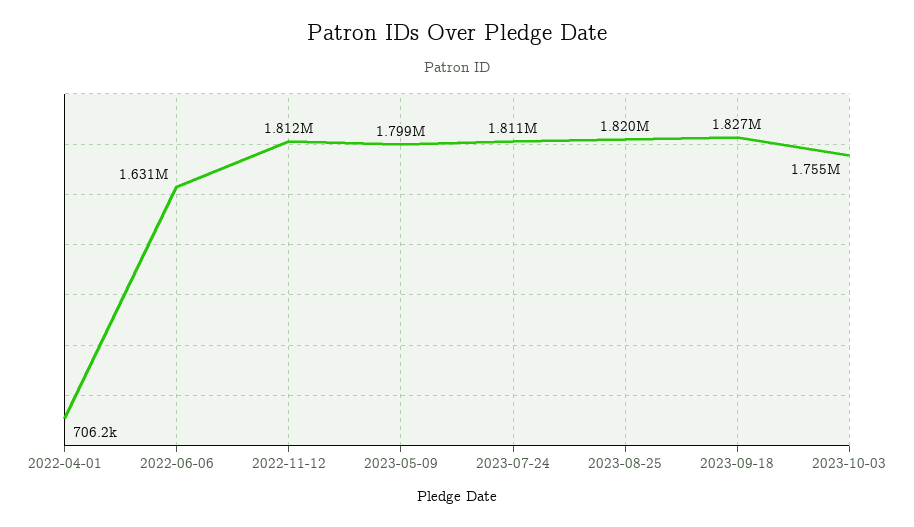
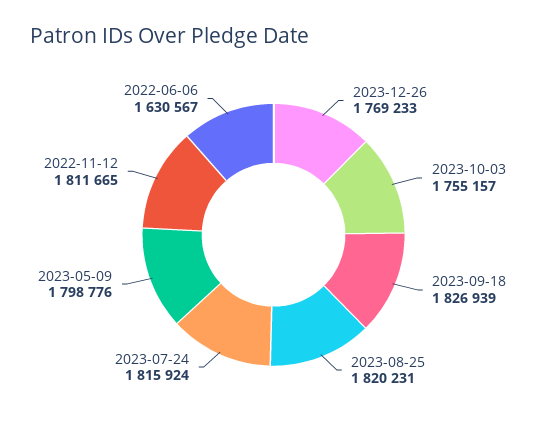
2022-04-01: 706200 -> none
2023-07-24: 1811000 -> 1815924
2023-12-26: none -> 1769233

